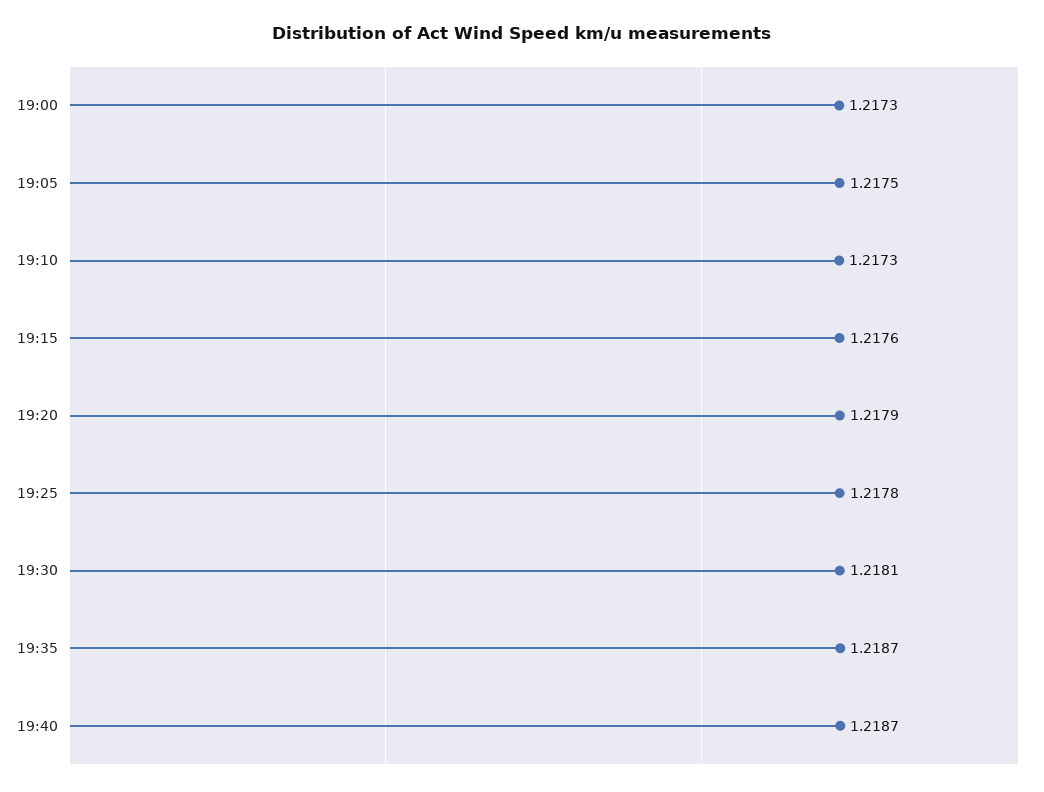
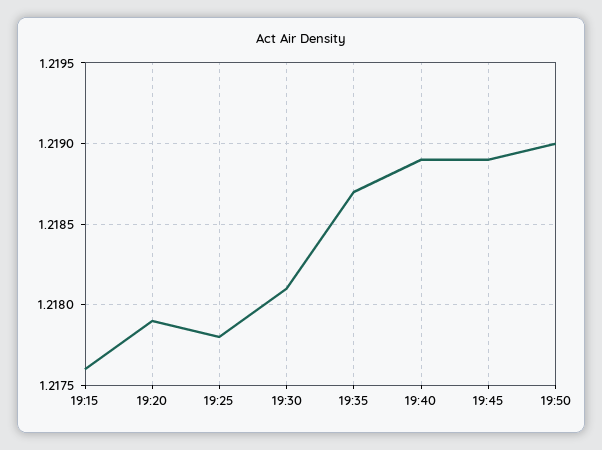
19:00: 1.2173 -> none
19:05: 1.2175 -> none
19:10: 1.2173 -> none
19:40: 1.2187 -> 1.2189
19:45: none -> 1.2189
19:50: none -> 1.219

